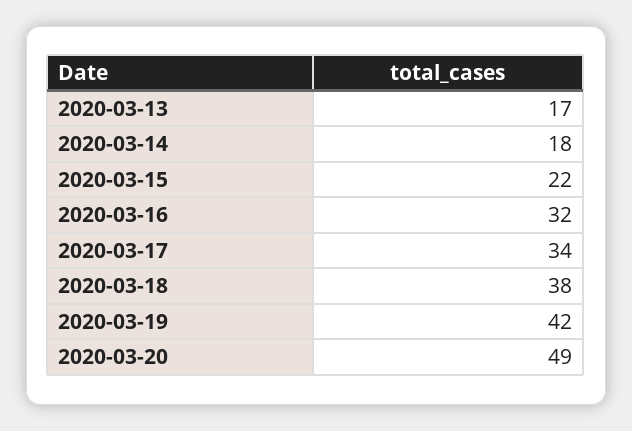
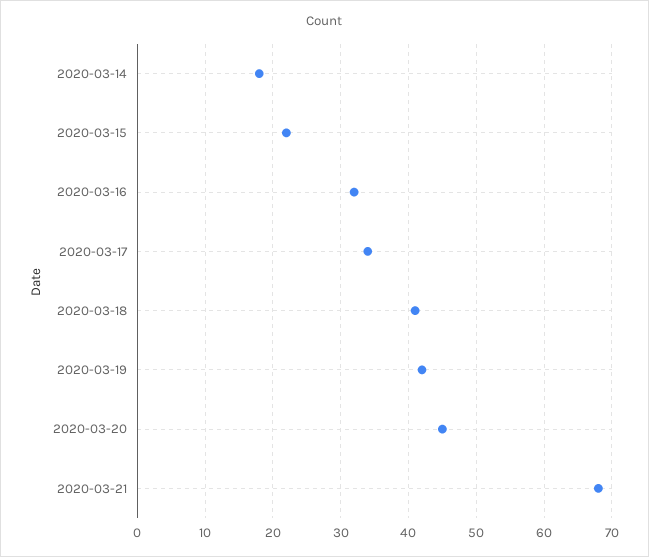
2020-03-13: 17 -> none
2020-03-18: 38 -> 41
2020-03-20: 49 -> 45
2020-03-21: none -> 68

